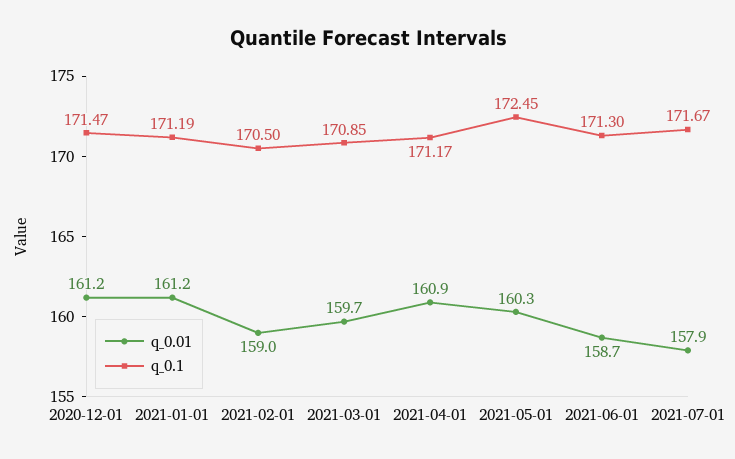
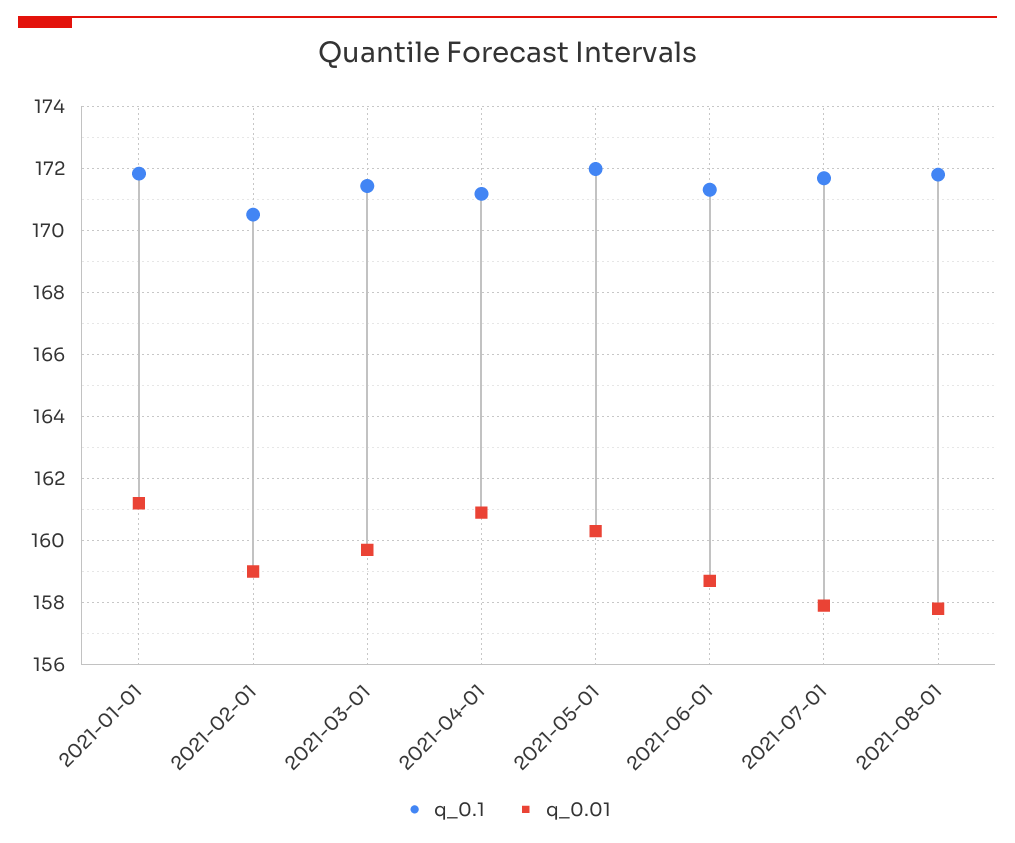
q_0.01, 2020-12-01: 161.2 -> none
q_0.1, 2020-12-01: 171.47 -> none
q_0.1, 2021-01-01: 171.19 -> 171.8
q_0.1, 2021-03-01: 170.85 -> 171.4
q_0.1, 2021-05-01: 172.45 -> 172
q_0.1, 2021-08-01: none -> 171.8
q_0.01, 2021-08-01: none -> 157.8

